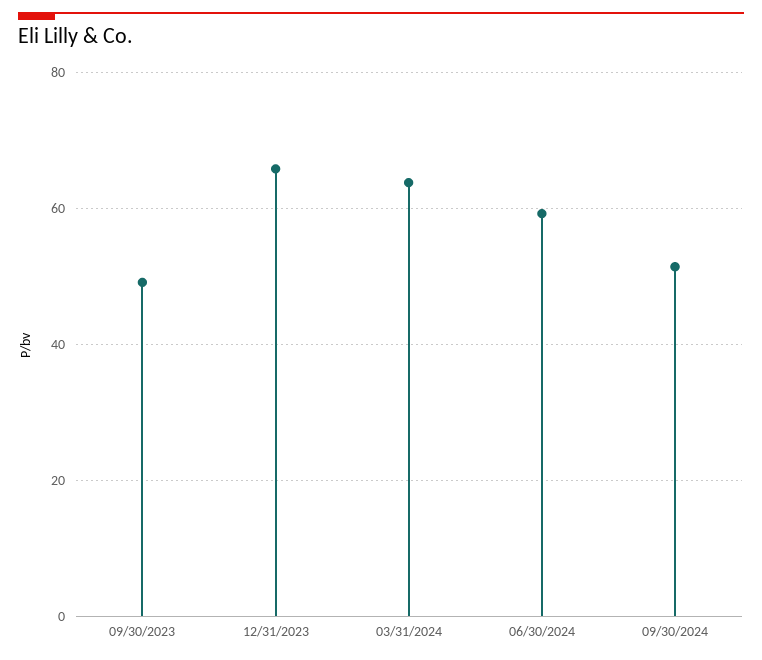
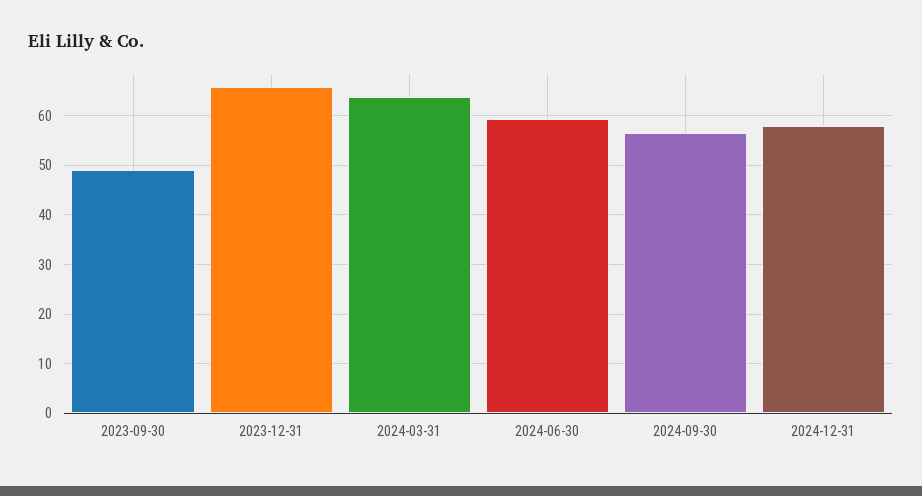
09/30/2024: 52 -> 56
2024-12-31: none -> 58

